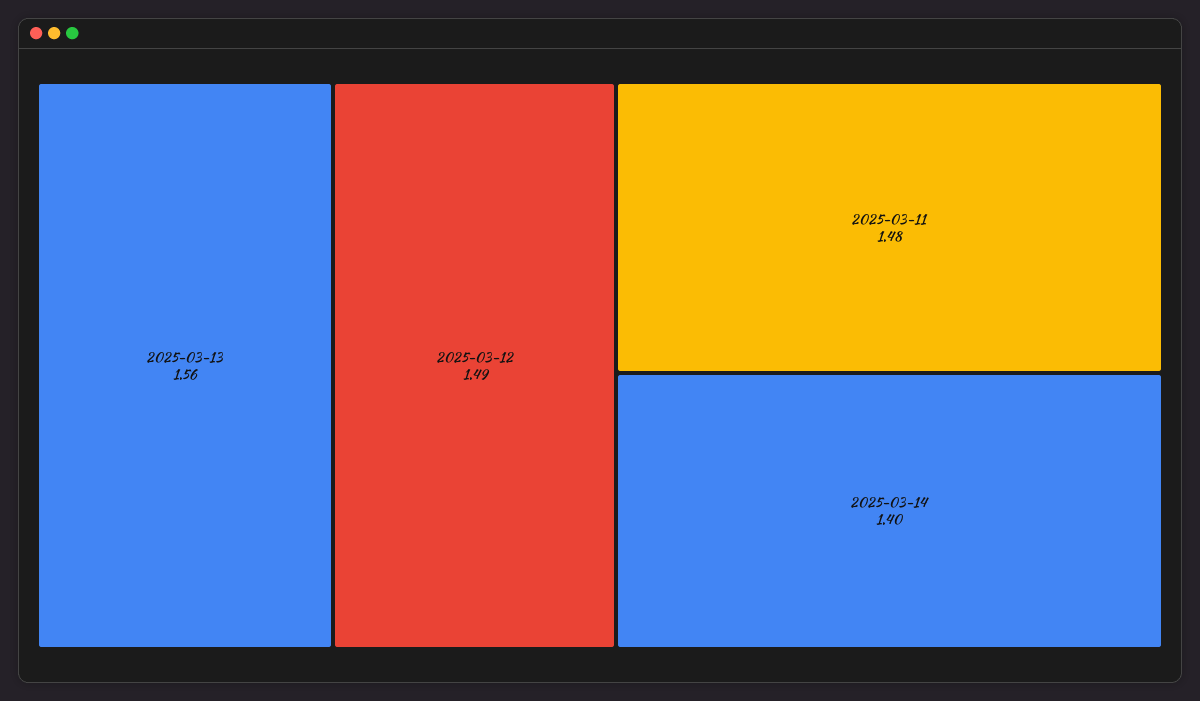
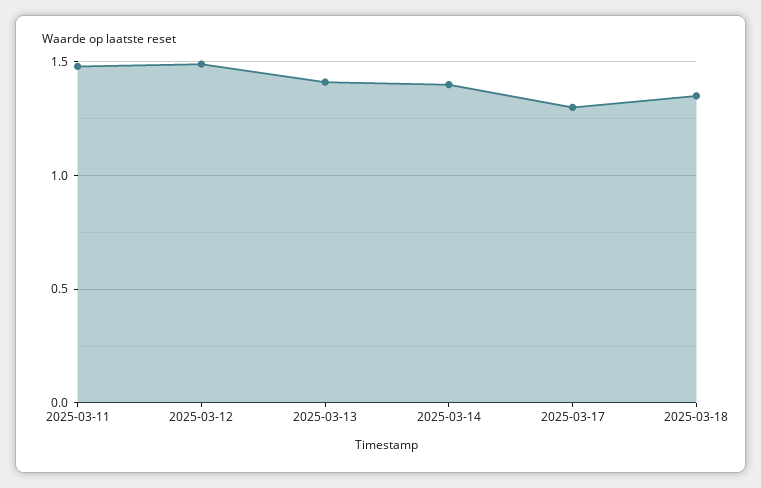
2025-03-13: 1.56 -> 1.4
2025-03-17: none -> 1.3
2025-03-18: none -> 1.35

